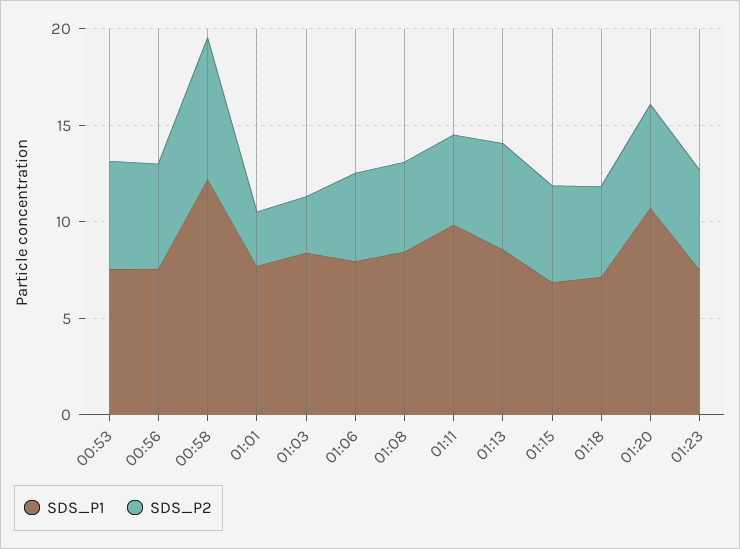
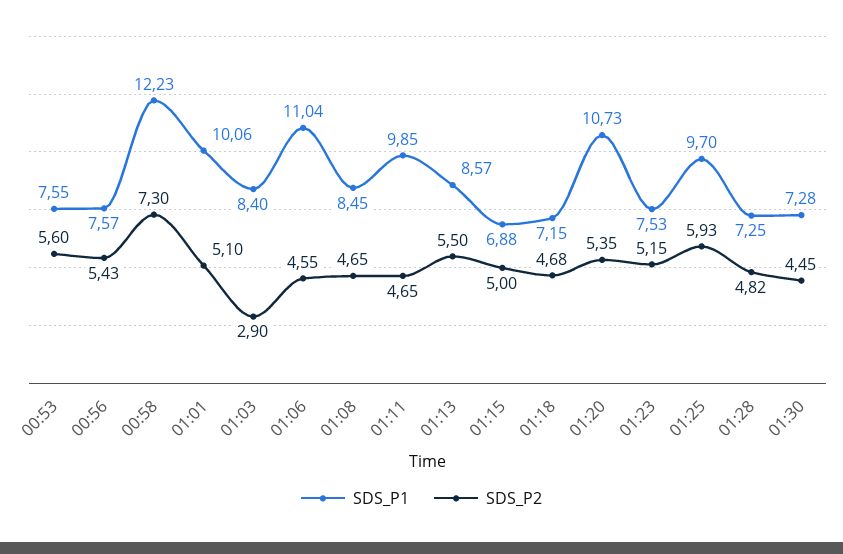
SDS_P1, 01:01: 8 -> 10.06
SDS_P2, 01:01: 3 -> 5.1
SDS_P1, 01:06: 8 -> 11.04
SDS_P1, 01:25: none -> 9.7
SDS_P2, 01:25: none -> 5.93
SDS_P1, 01:28: none -> 7.25
SDS_P2, 01:28: none -> 4.82
SDS_P1, 01:30: none -> 7.28
SDS_P2, 01:30: none -> 4.45

